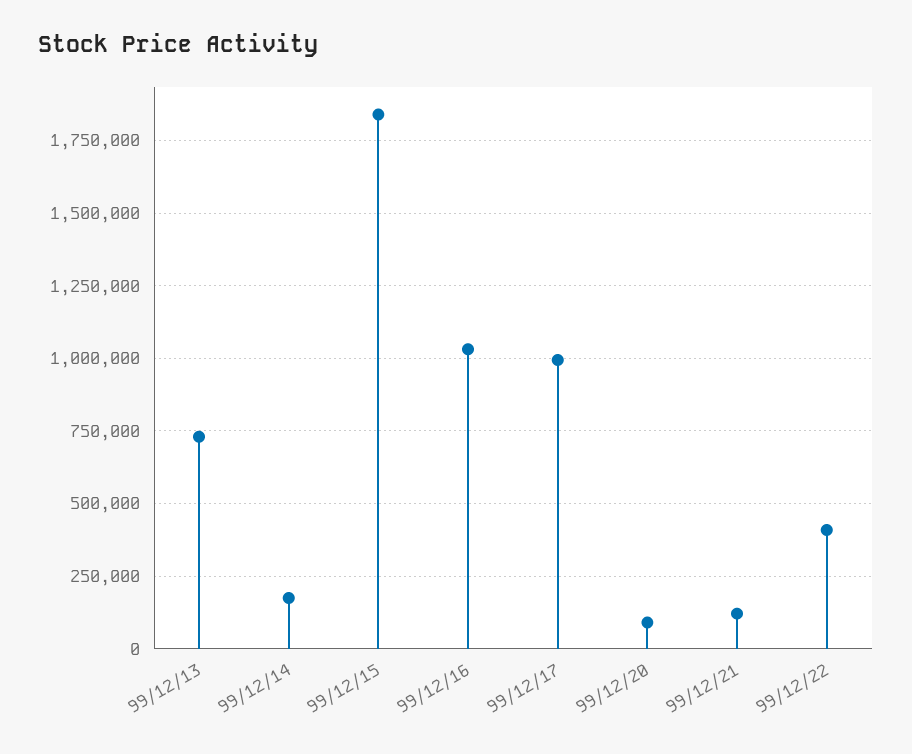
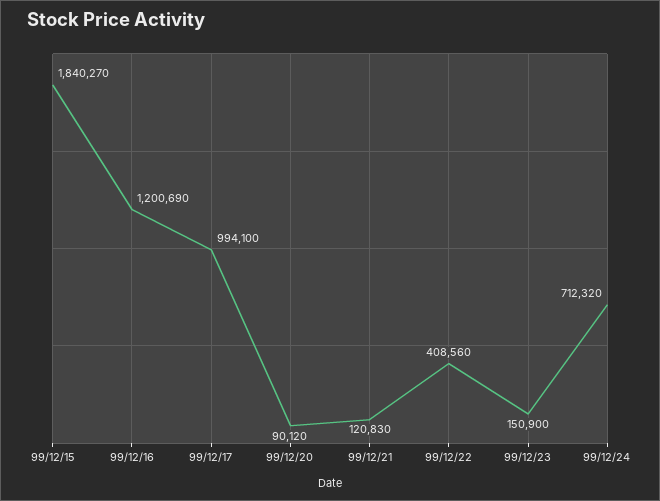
99/12/13: 725000 -> none
99/12/14: 175000 -> none
99/12/16: 1025000 -> 1200690
99/12/23: none -> 150900
99/12/24: none -> 712320

